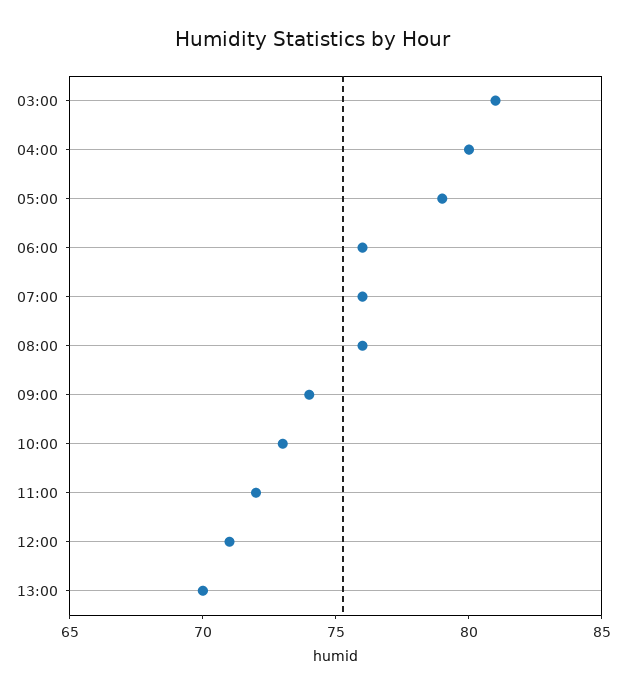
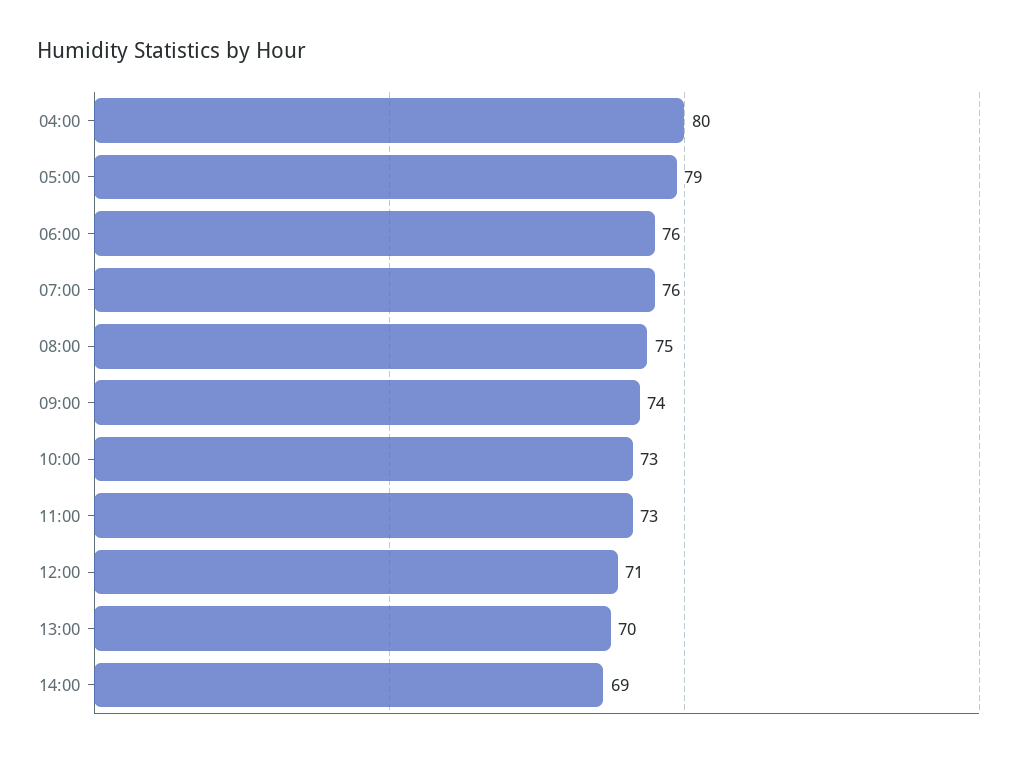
03:00: 81 -> none
08:00: 76 -> 75
11:00: 72 -> 73
14:00: none -> 69

